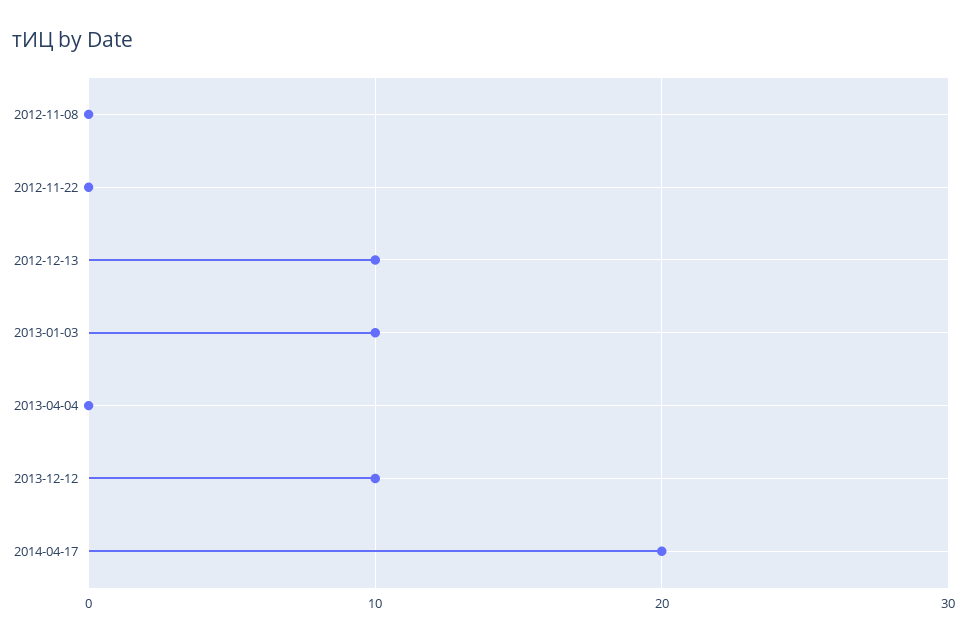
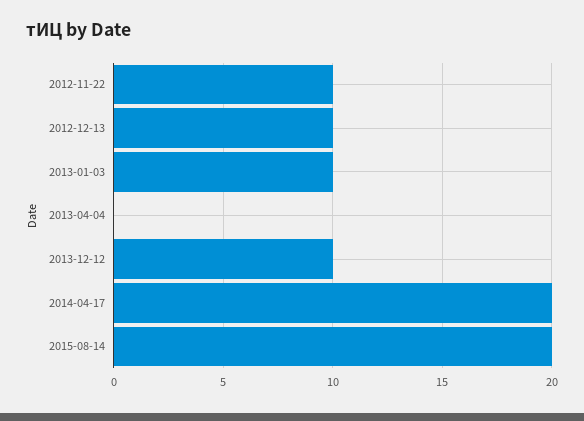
2012-11-08: 0 -> none
2012-11-22: 0 -> 10
2015-08-14: none -> 20

